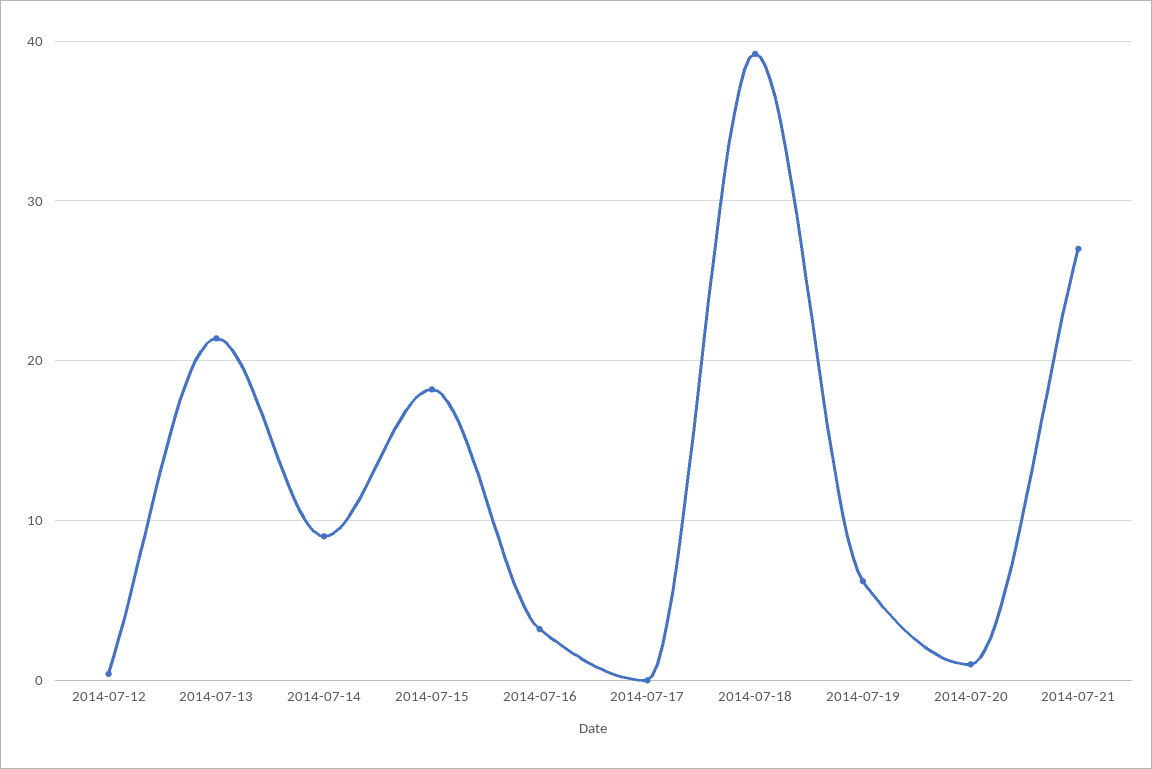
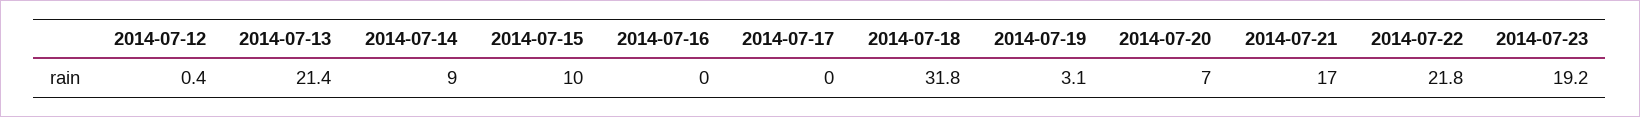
2014-07-15: 18 -> 10
2014-07-16: 3 -> 0
2014-07-18: 39 -> 31.8
2014-07-19: 6 -> 3.1
2014-07-20: 1 -> 7
2014-07-21: 27 -> 17
2014-07-22: none -> 21.8
2014-07-23: none -> 19.2

